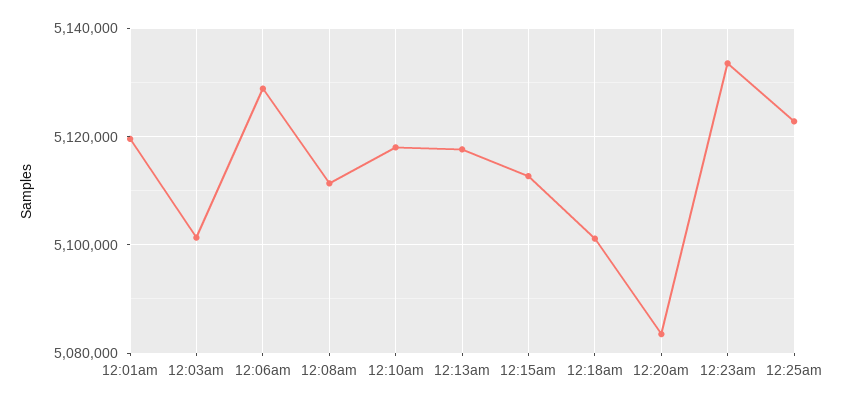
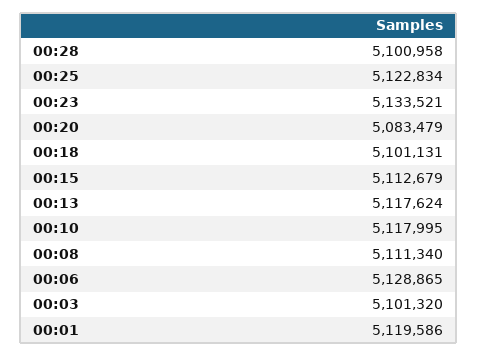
00:28: none -> 5100958

